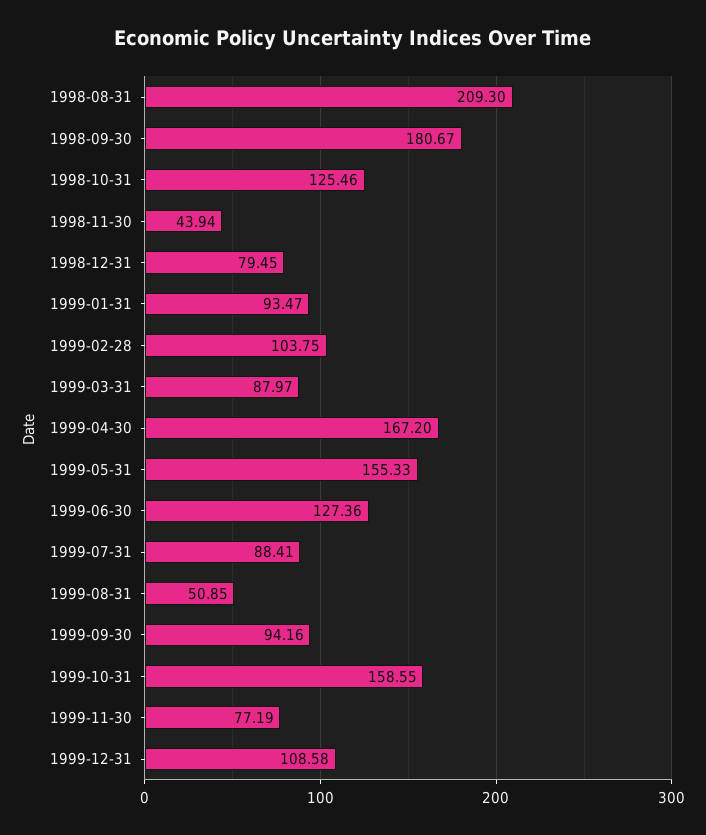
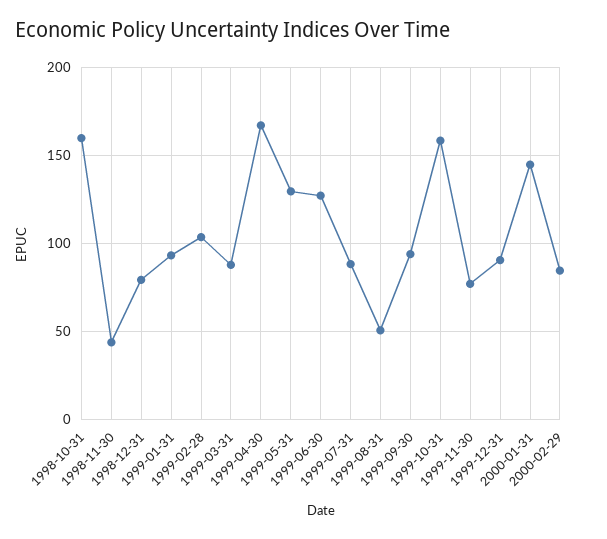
1998-08-31: 209.3 -> none
1998-09-30: 180.67 -> none
1998-10-31: 125.46 -> 160
1999-05-31: 155.33 -> 130
1999-12-31: 108.58 -> 90
2000-01-31: none -> 145
2000-02-29: none -> 85

